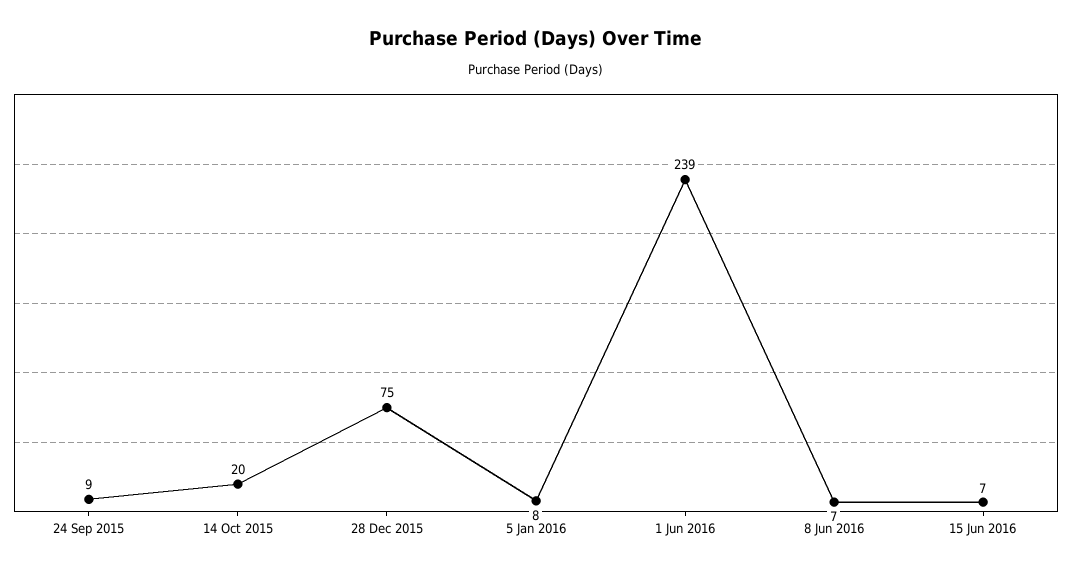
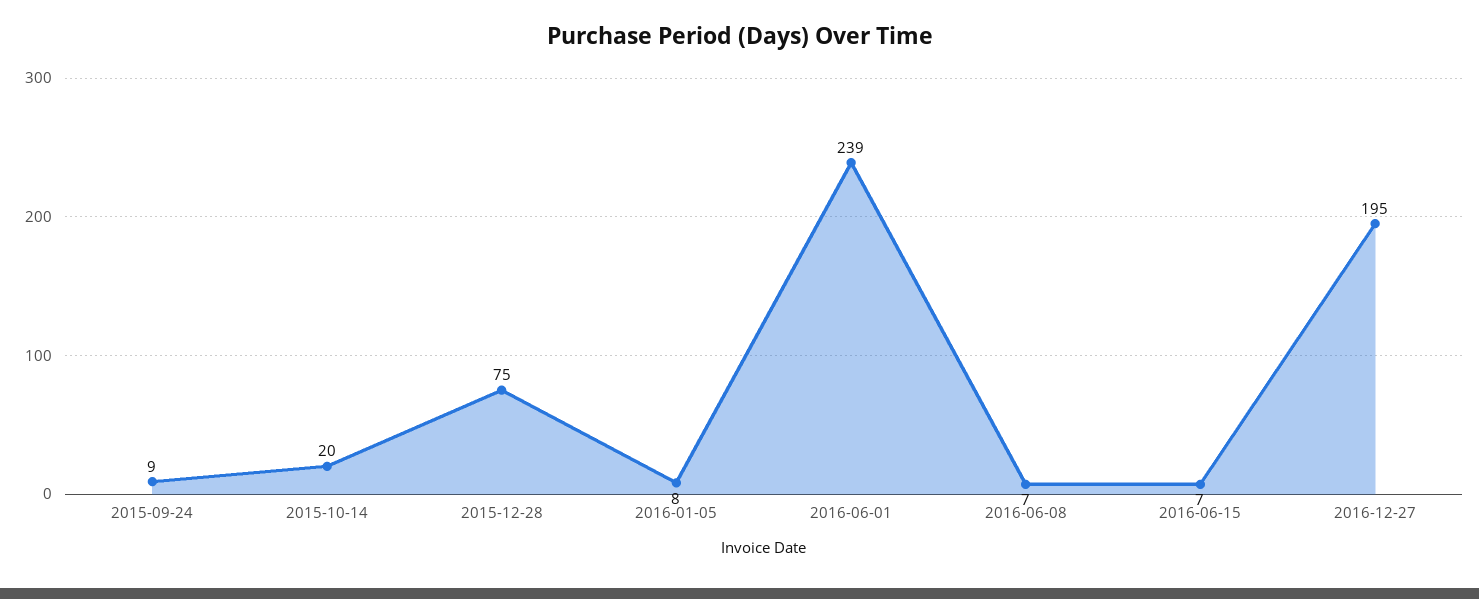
2016-12-27: none -> 195

